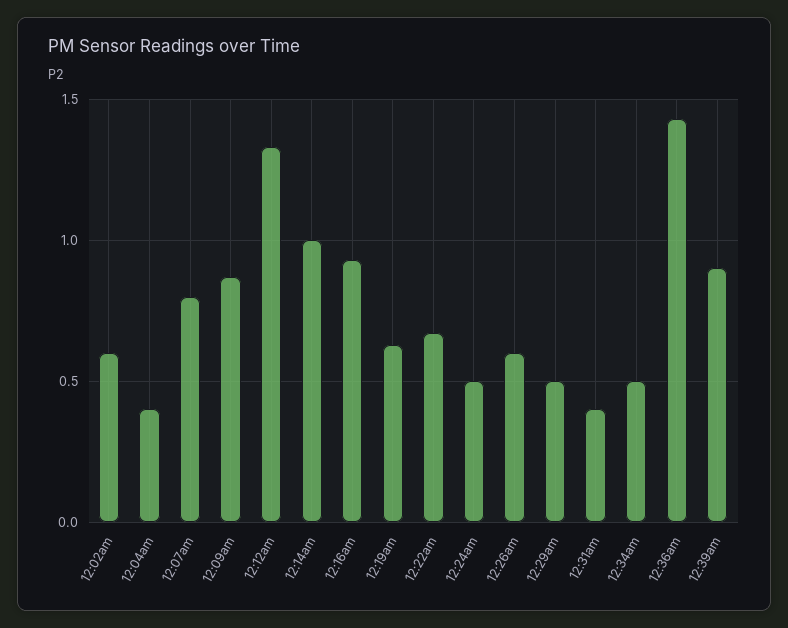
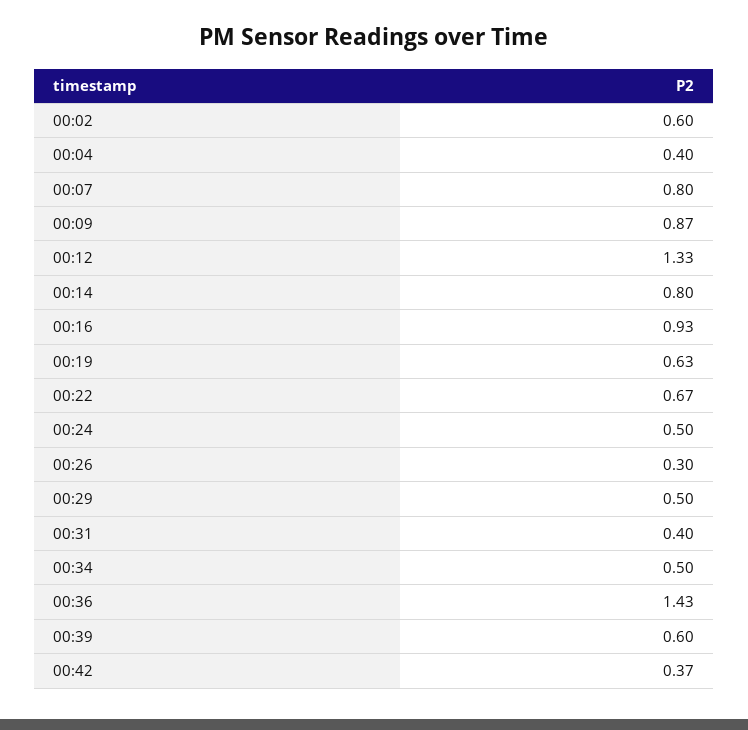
12:14am: 1 -> 0.8
12:26am: 0.6 -> 0.3
12:39am: 0.9 -> 0.6
00:42: none -> 0.37

